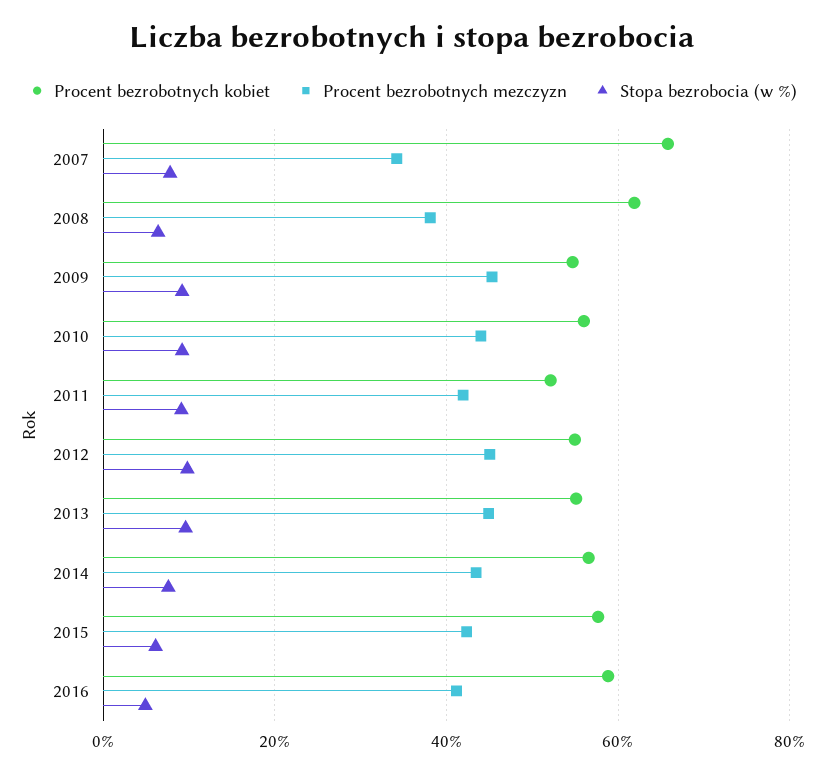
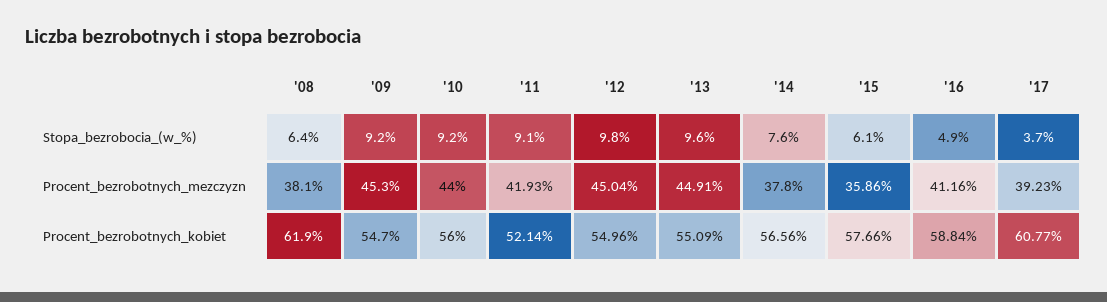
Procent bezrobotnych kobiet, 2007: 66 -> none
Procent bezrobotnych mezczyzn, 2007: 34 -> none
Stopa bezrobocia (w %), 2007: 8 -> none
Procent bezrobotnych mezczyzn, 2014: 44 -> 37.8
Procent bezrobotnych mezczyzn, 2015: 42 -> 35.86
Stopa bezrobocia (w %), '17: none -> 3.7
Procent bezrobotnych mezczyzn, '17: none -> 39.23
Procent bezrobotnych kobiet, '17: none -> 60.77

